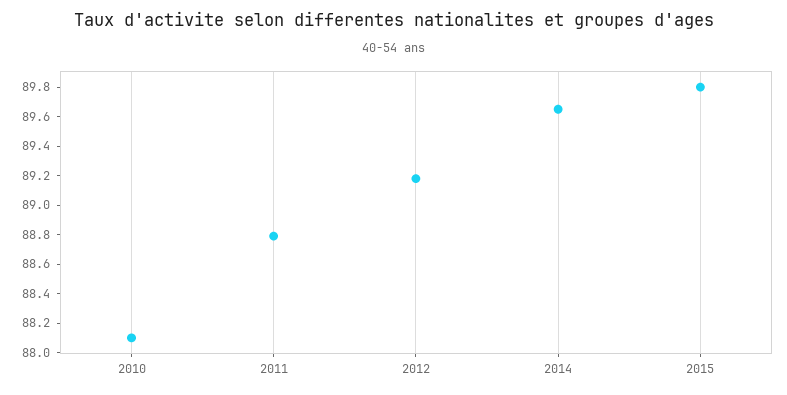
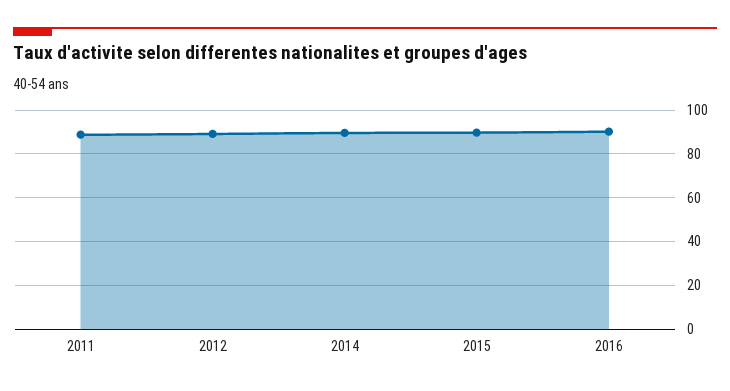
2010: 88.1 -> none
2016: none -> 90

